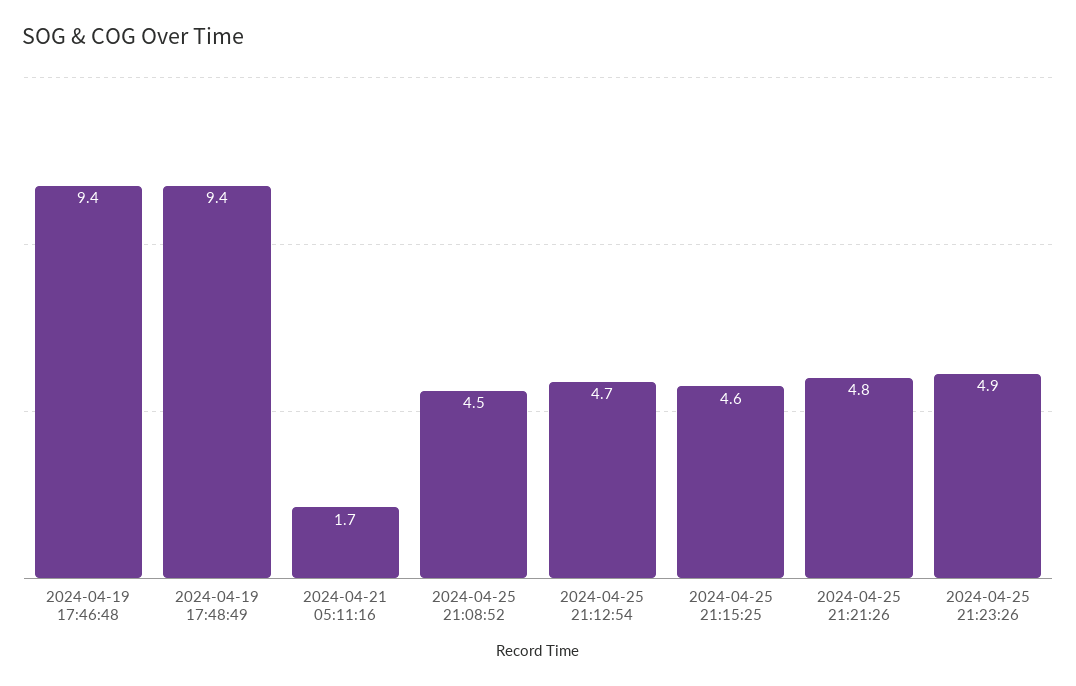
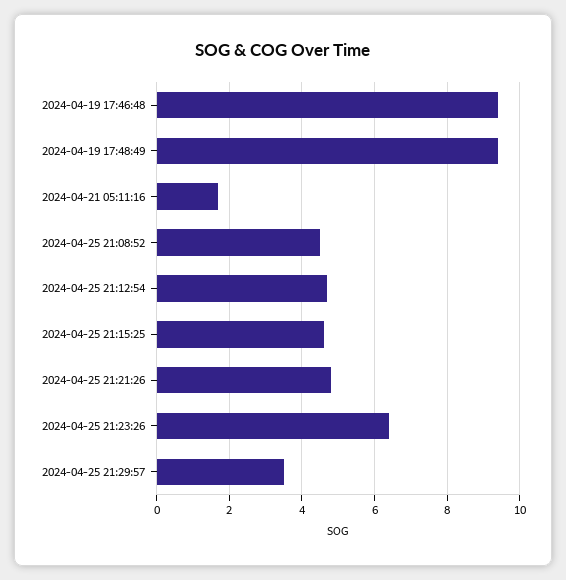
2024-04-25 21:23:26: 4.9 -> 6.5
2024-04-25 21:29:57: none -> 3.5

